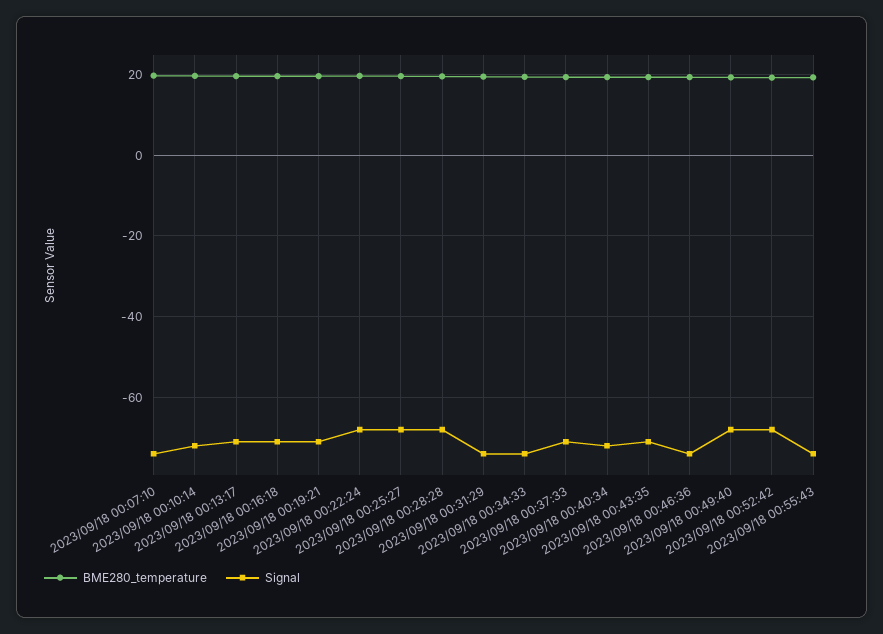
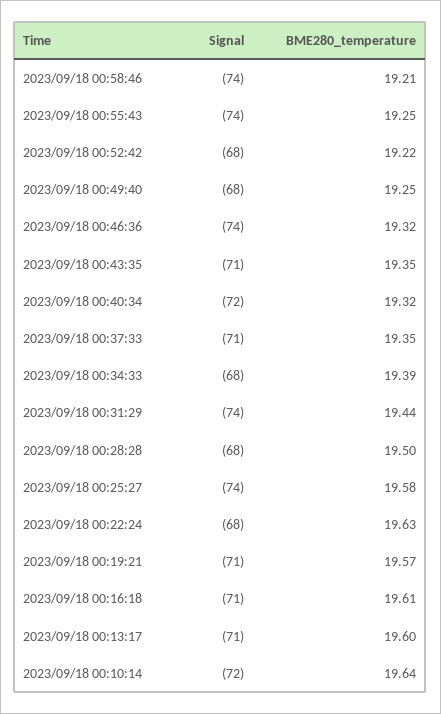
BME280_temperature, 2023/09/18 00:07:10: 20 -> none
Signal, 2023/09/18 00:07:10: -74 -> none
Signal, 2023/09/18 00:25:27: -68 -> -74
Signal, 2023/09/18 00:34:33: -74 -> -68
Signal, 2023/09/18 00:58:46: none -> -74
BME280_temperature, 2023/09/18 00:58:46: none -> 19.21

